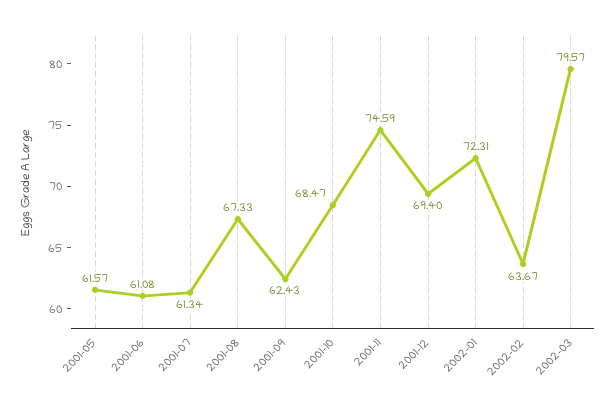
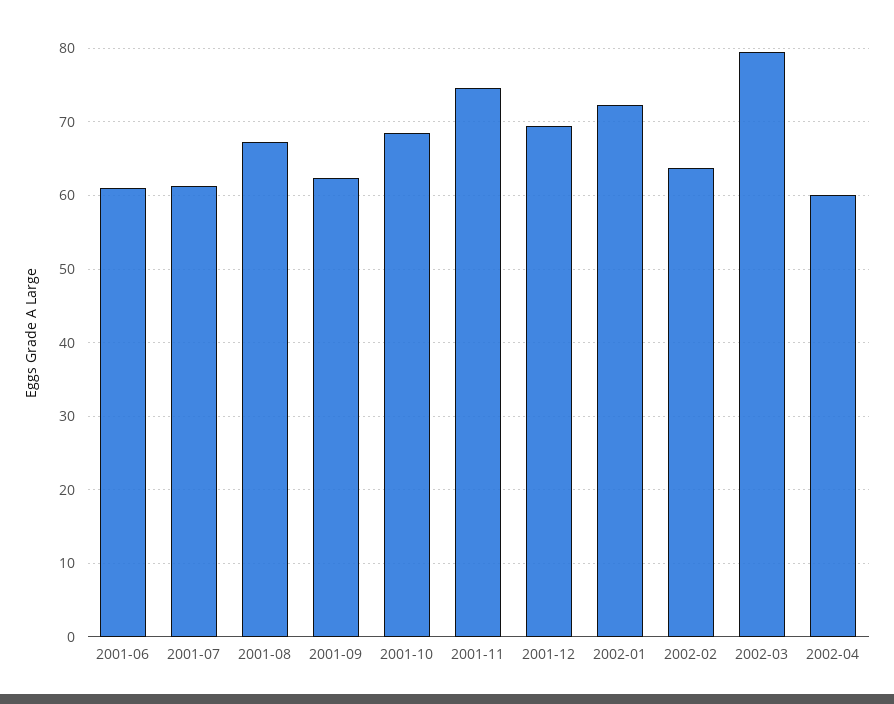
2001-05: 61.57 -> none
2002-04: none -> 60

